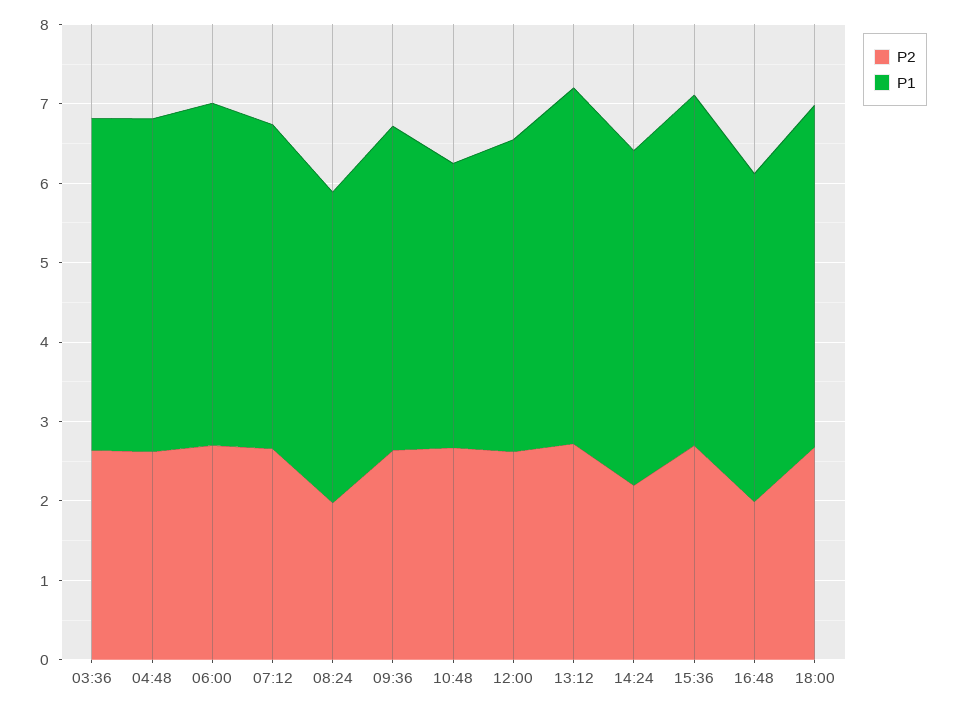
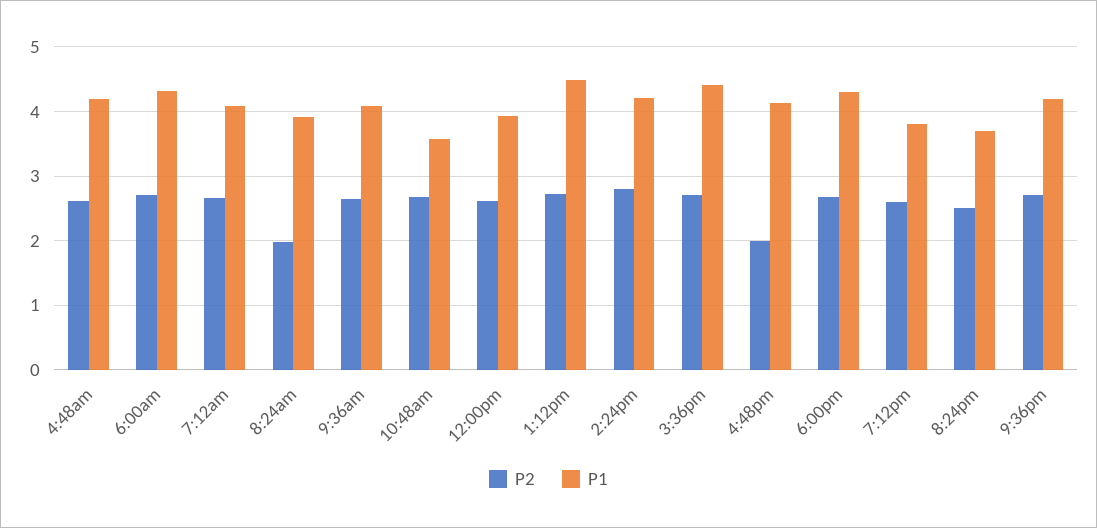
P2, 03:36: 2.6 -> none
P1, 03:36: 4.2 -> none
P2, 14:24: 2.2 -> 2.8
P2, 7:12pm: none -> 2.6
P1, 7:12pm: none -> 3.8
P2, 8:24pm: none -> 2.5
P1, 8:24pm: none -> 3.7
P2, 9:36pm: none -> 2.7
P1, 9:36pm: none -> 4.2

